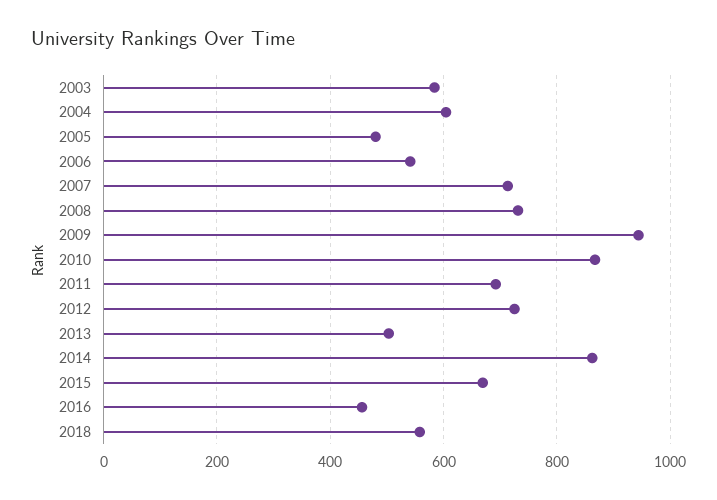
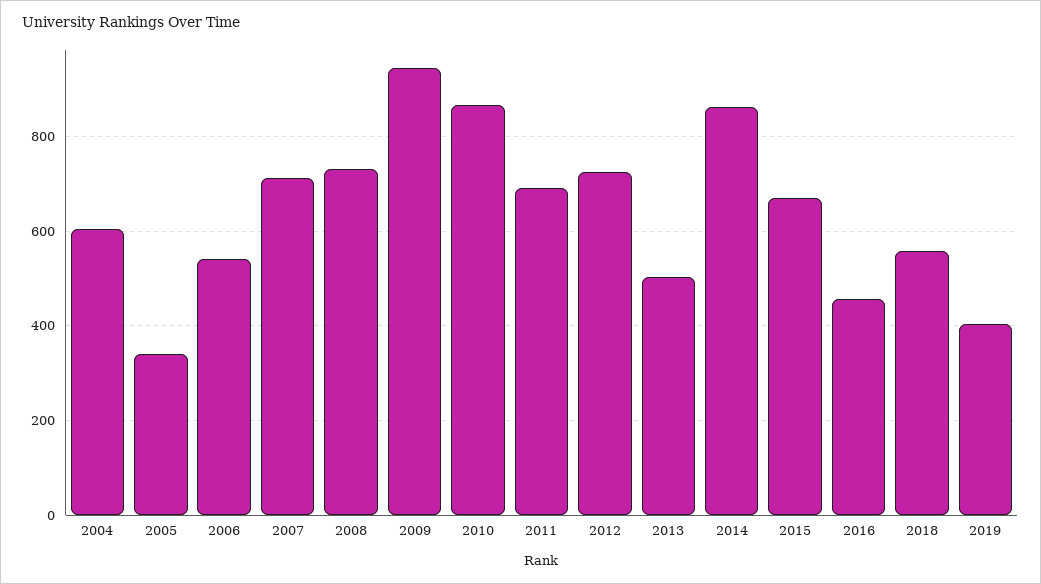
2003: 580 -> none
2005: 480 -> 340
2019: none -> 400

